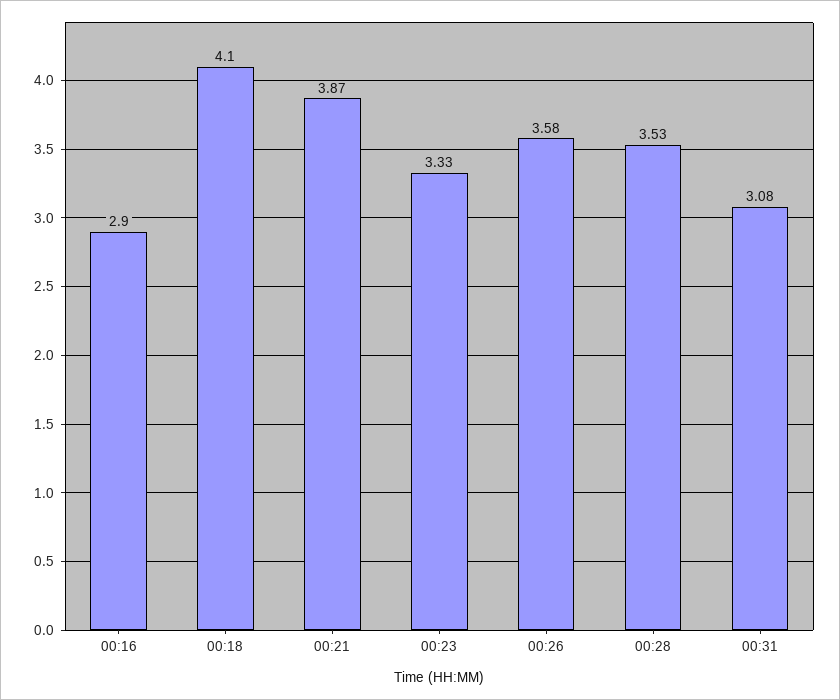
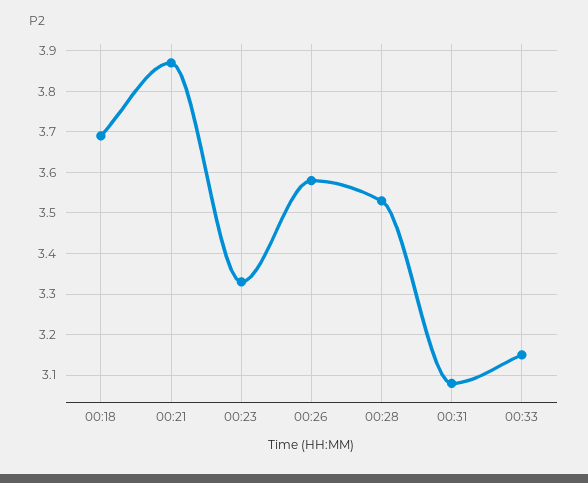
00:16: 2.9 -> none
00:18: 4.1 -> 3.7
00:33: none -> 3.15

